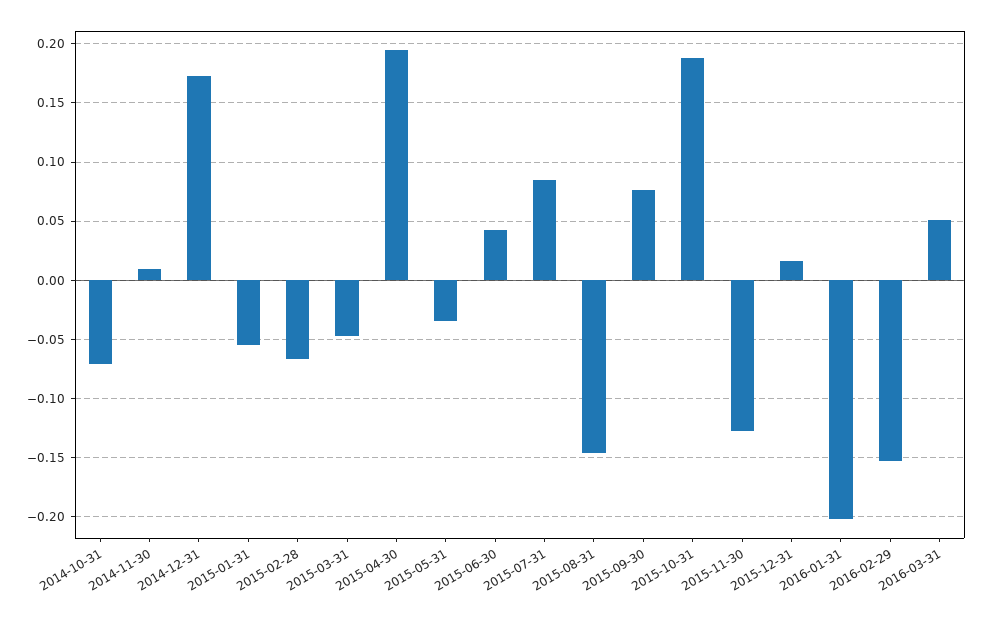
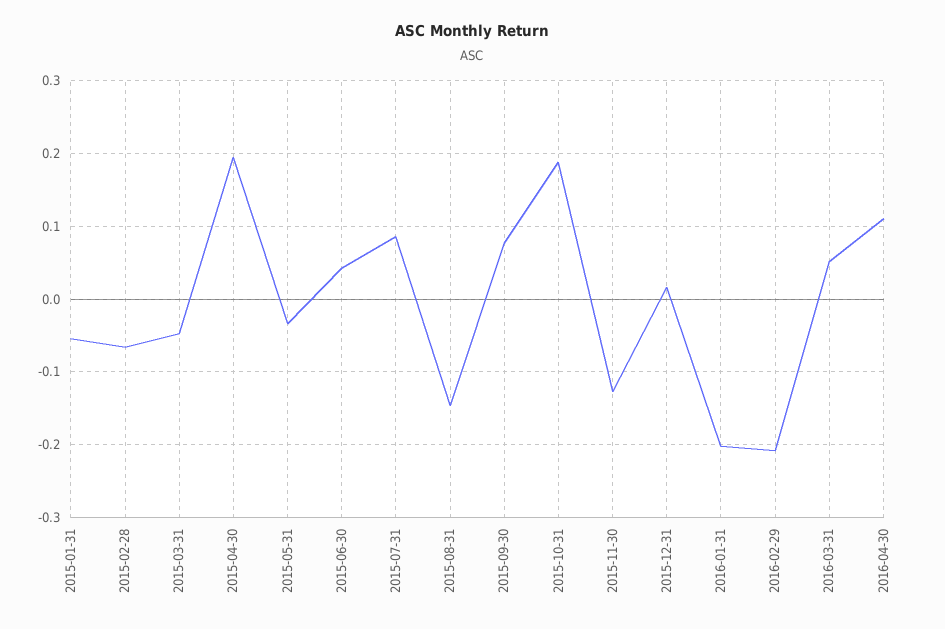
2014-10-31: -0.07 -> none
2014-11-30: 0.01 -> none
2014-12-31: 0.17 -> none
2016-02-29: -0.15 -> -0.21
2016-04-30: none -> 0.11

